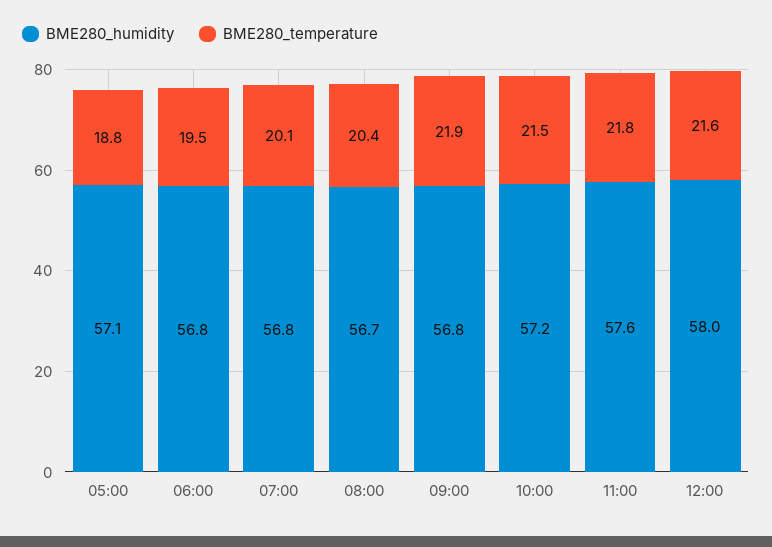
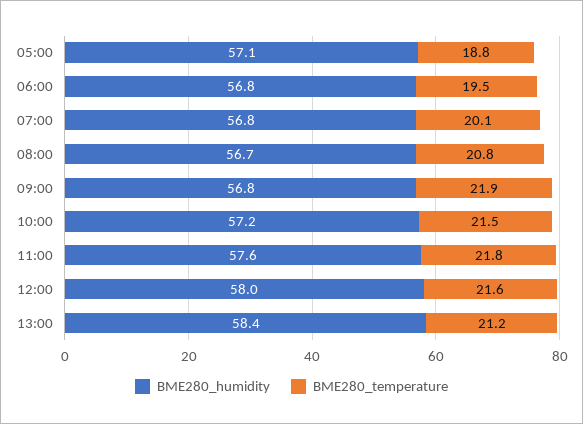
BME280_temperature, 08:00: 20.4 -> 20.8
BME280_humidity, 13:00: none -> 58.4
BME280_temperature, 13:00: none -> 21.2

